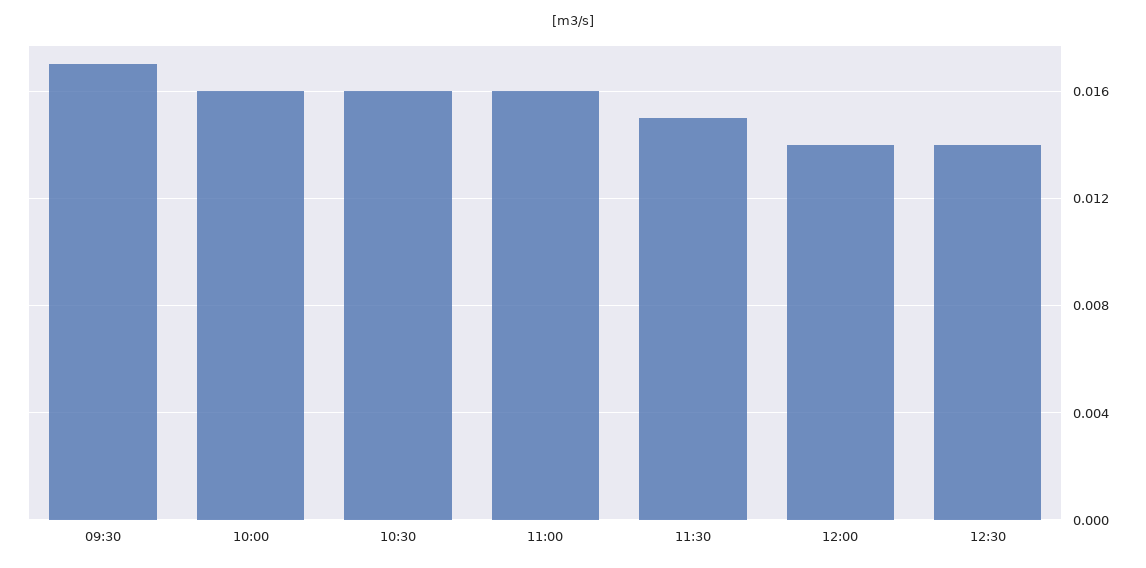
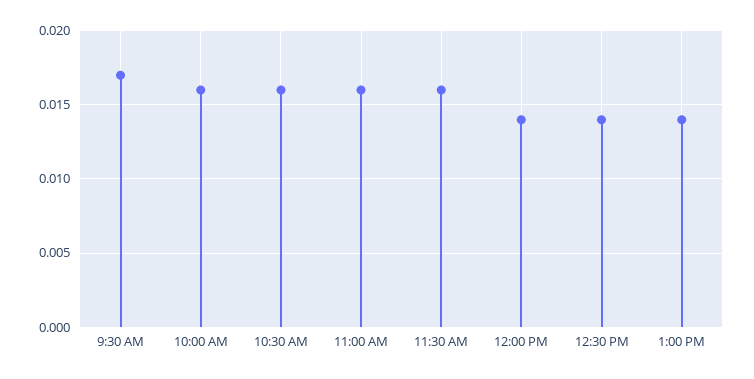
11:30: 0.015 -> 0.016
1:00 PM: none -> 0.014

